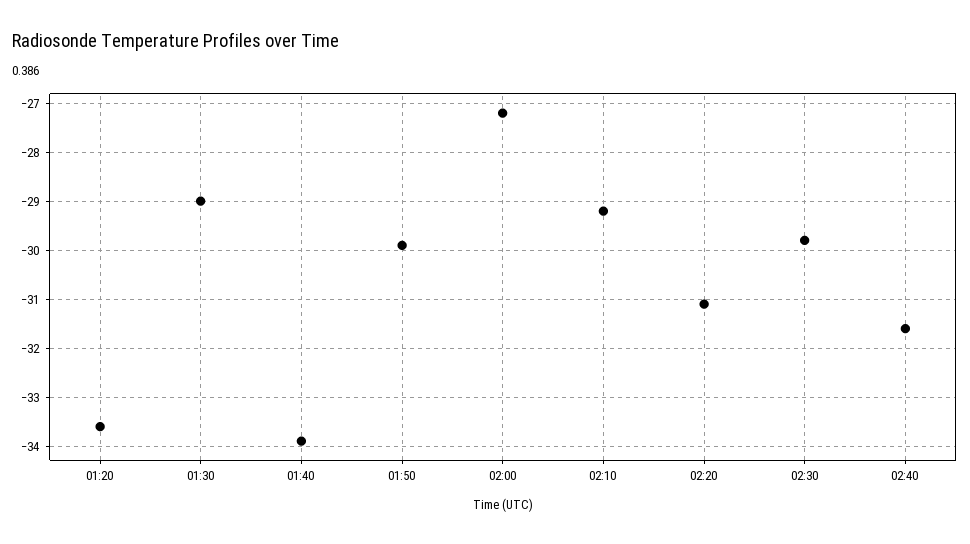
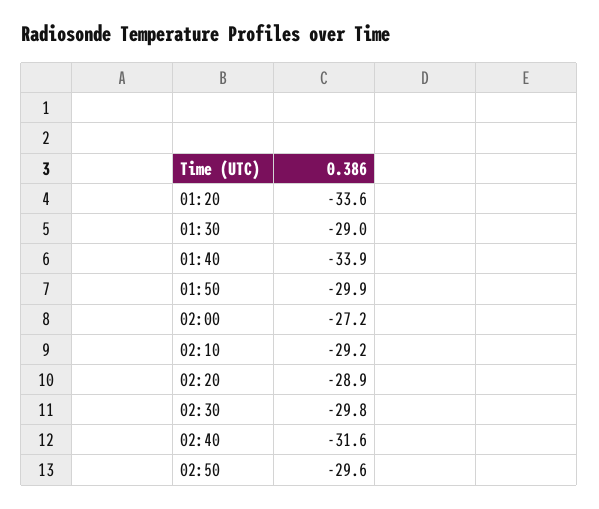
02:20: -31 -> -28.9
02:50: none -> -29.6

